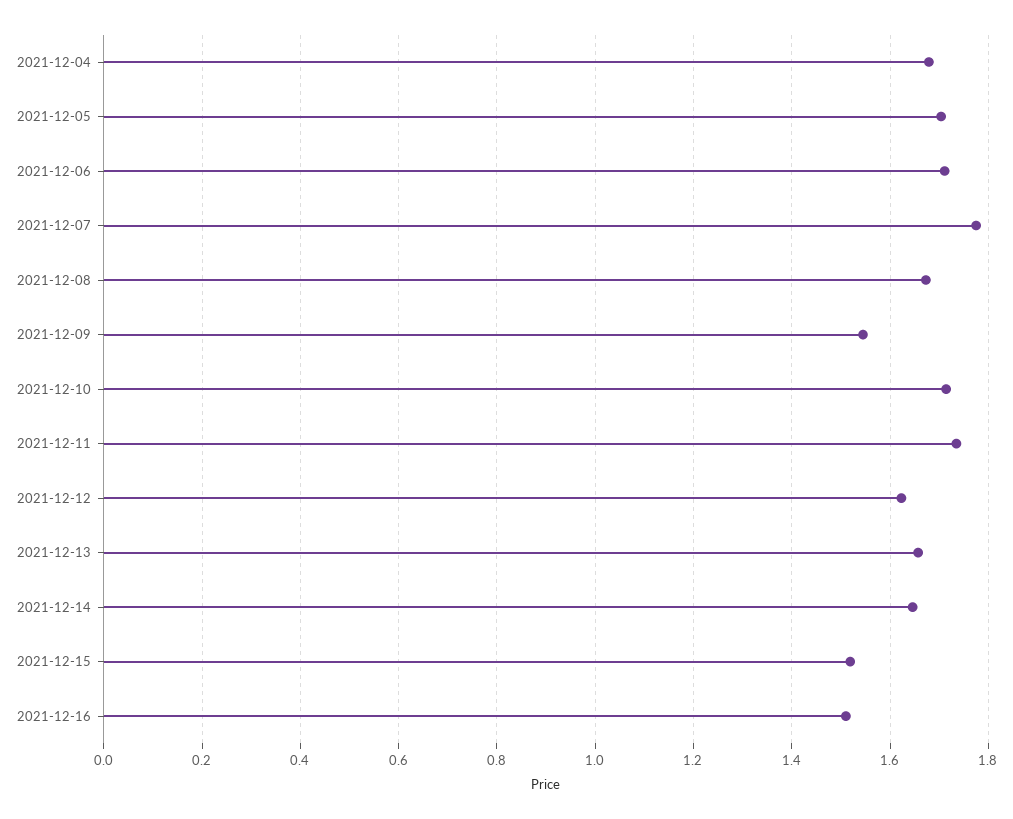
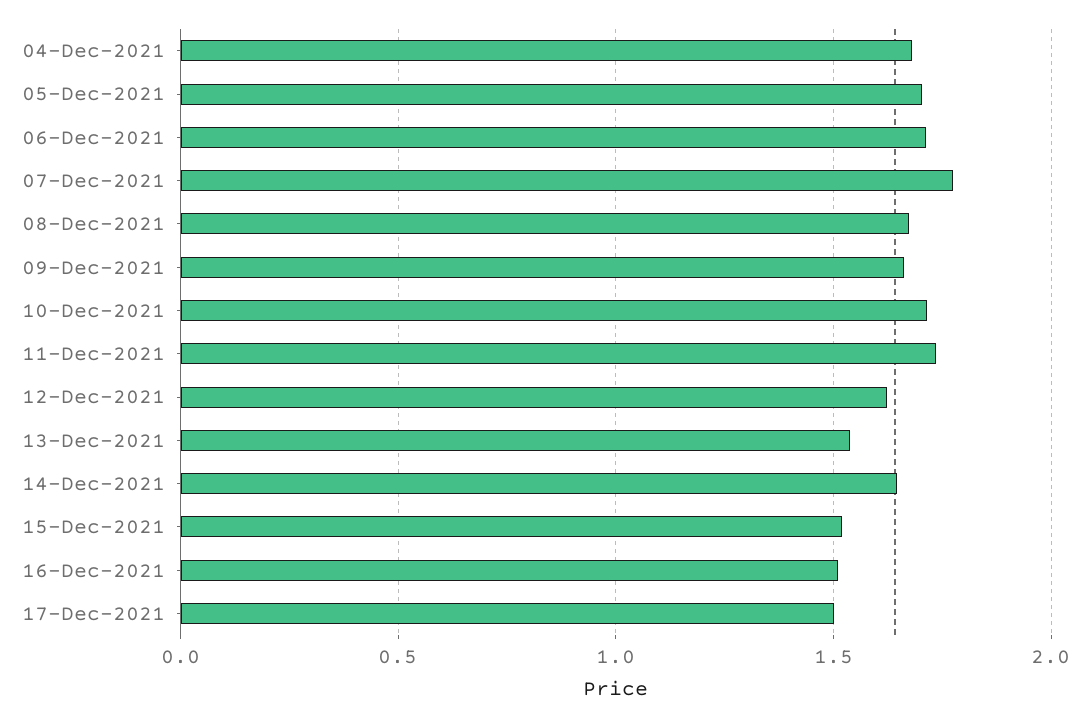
2021-12-09: 1.54 -> 1.65
2021-12-13: 1.66 -> 1.55
17-Dec-2021: none -> 1.5

